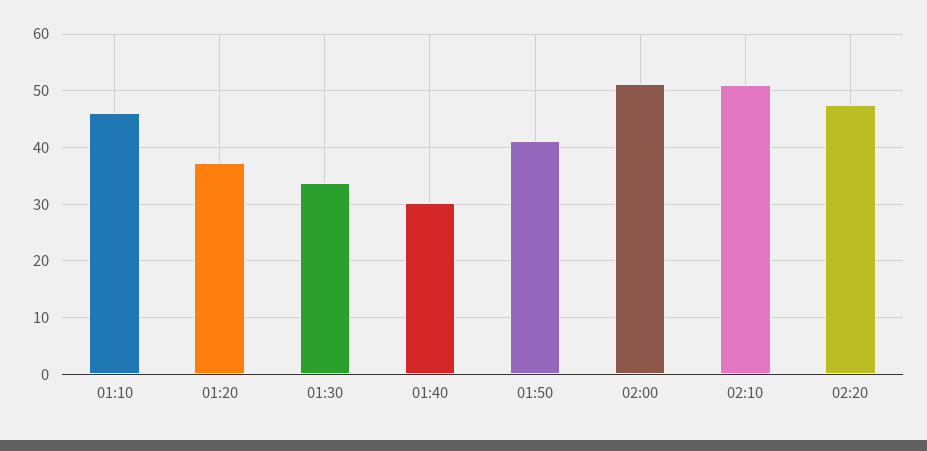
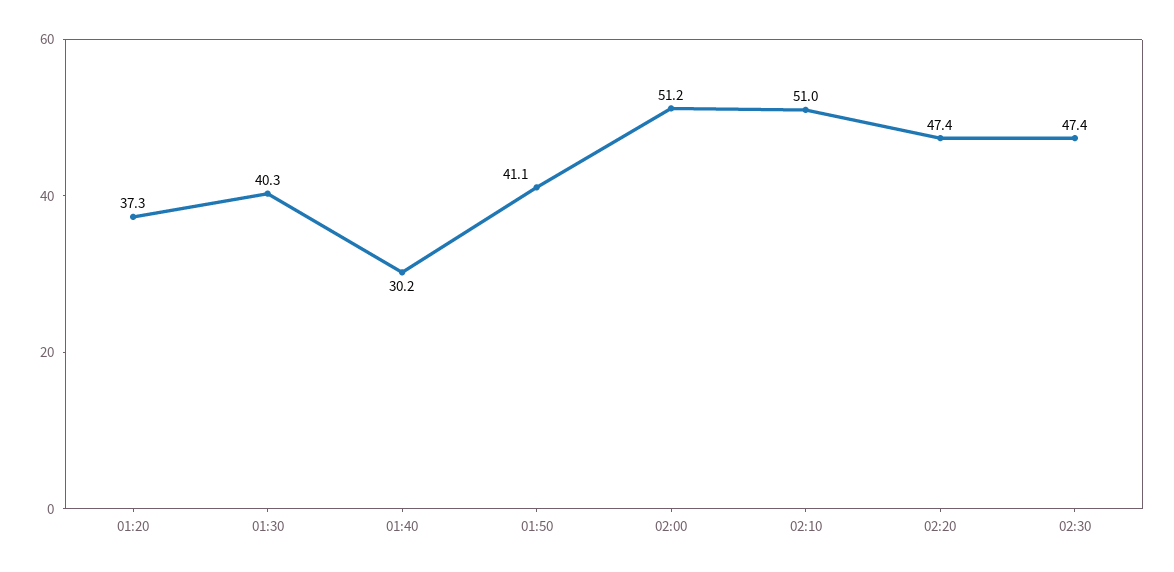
01:10: 46 -> none
01:30: 34 -> 40.3
02:30: none -> 47.4

